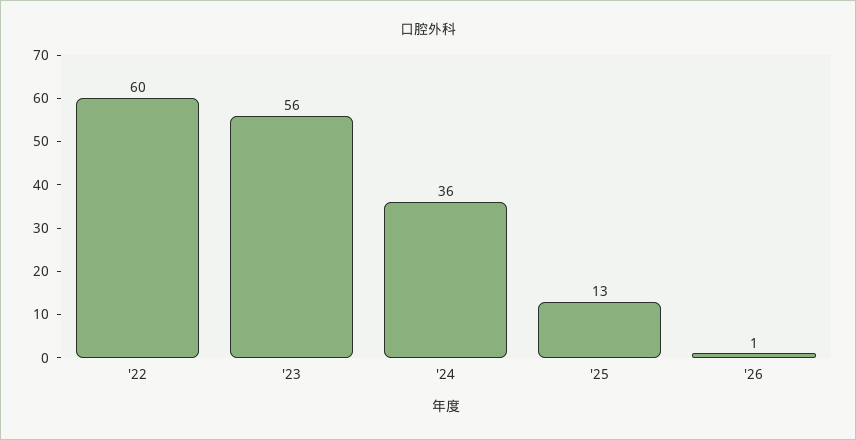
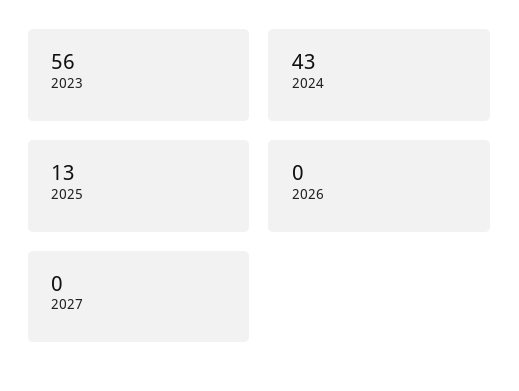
'22: 60 -> none
'24: 36 -> 43
'26: 1 -> 0
2027: none -> 0

